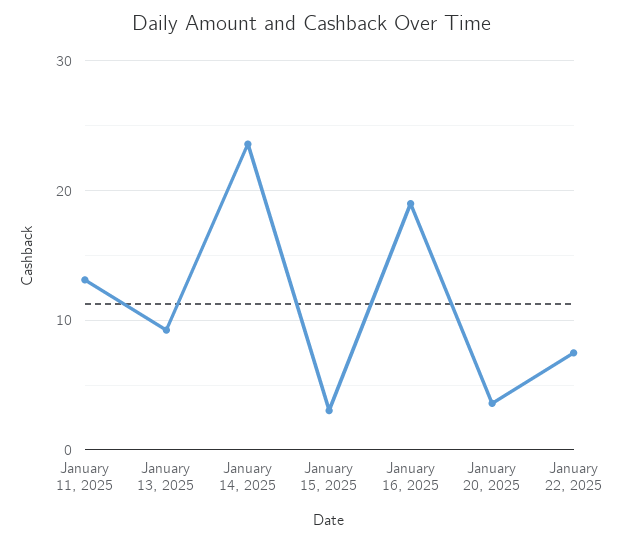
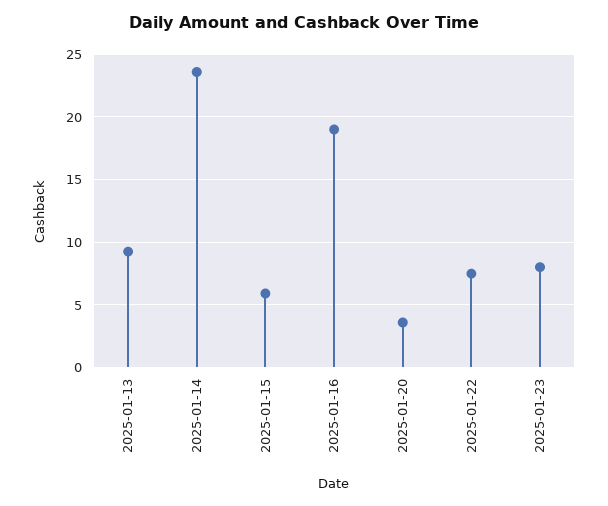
January 11, 2025: 13 -> none
January 15, 2025: 3 -> 6
2025-01-23: none -> 8

